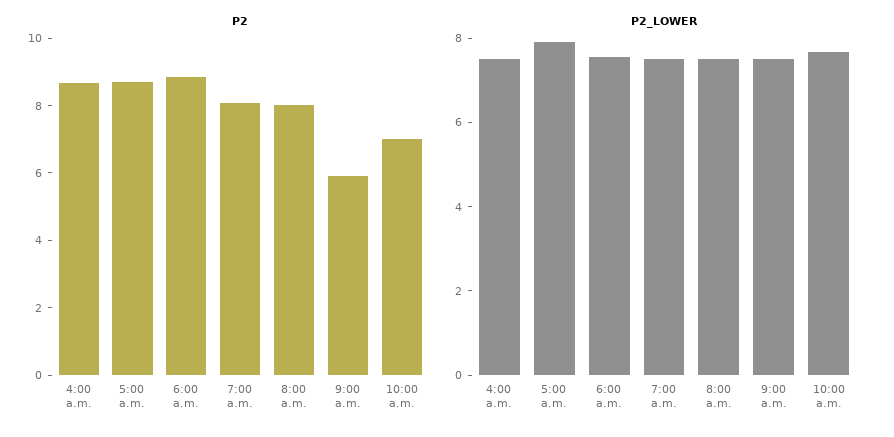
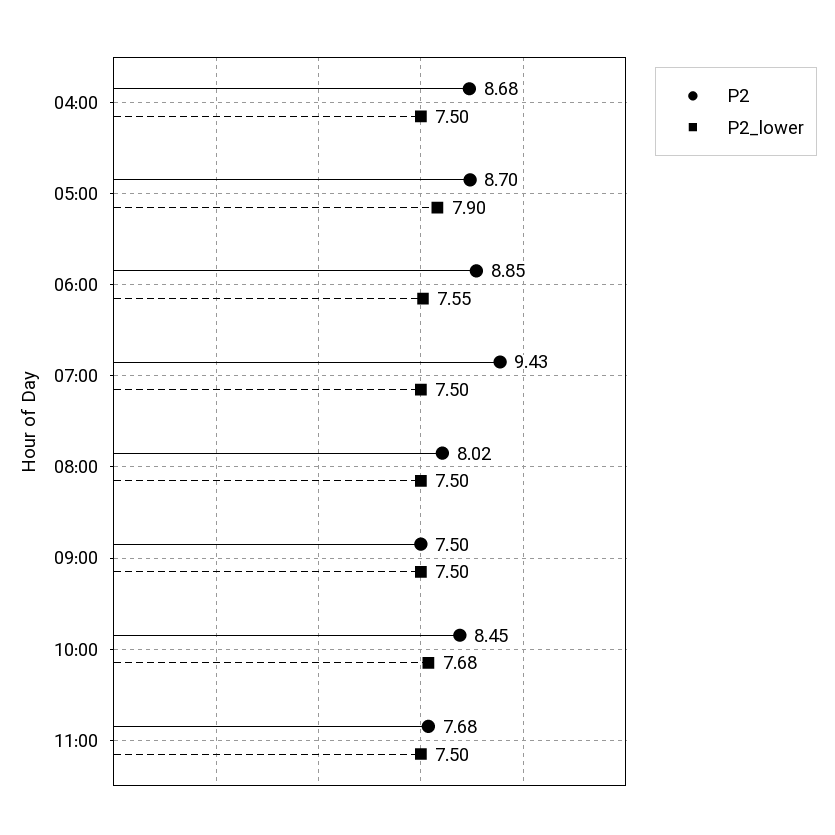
P2, 7:00 a.m.: 8 -> 9.43
P2, 9:00 a.m.: 6 -> 7.5
P2, 10:00 a.m.: 7 -> 8.45
P2, 11:00: none -> 7.68
P2_LOWER, 11:00: none -> 7.5

